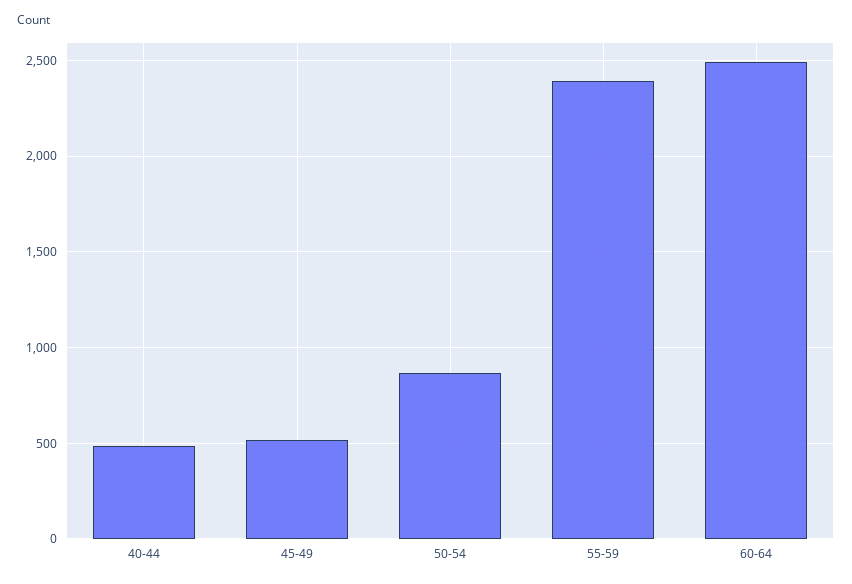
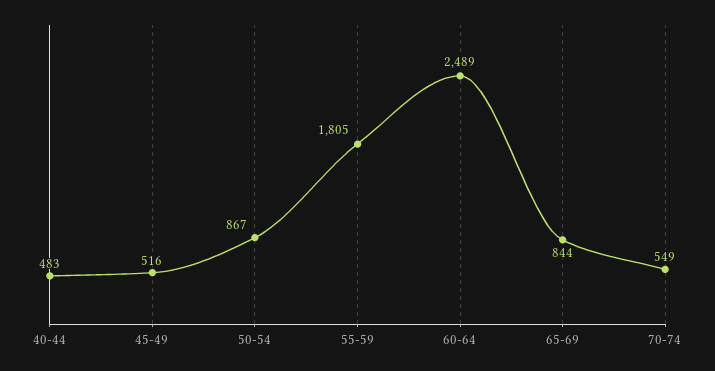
55-59: 2400 -> 1805
65-69: none -> 844
70-74: none -> 549

